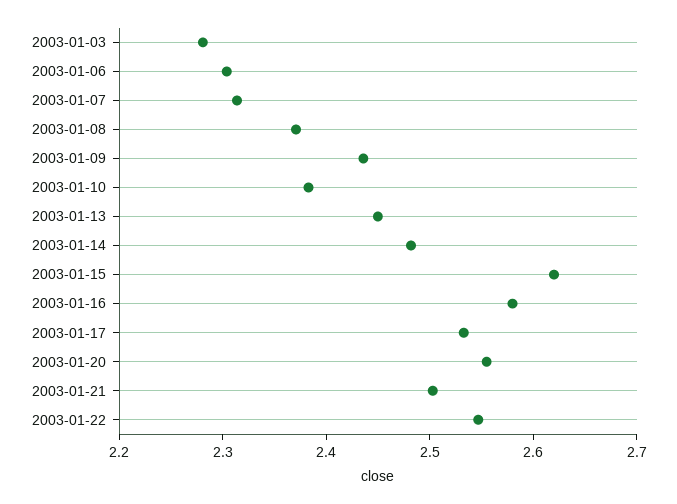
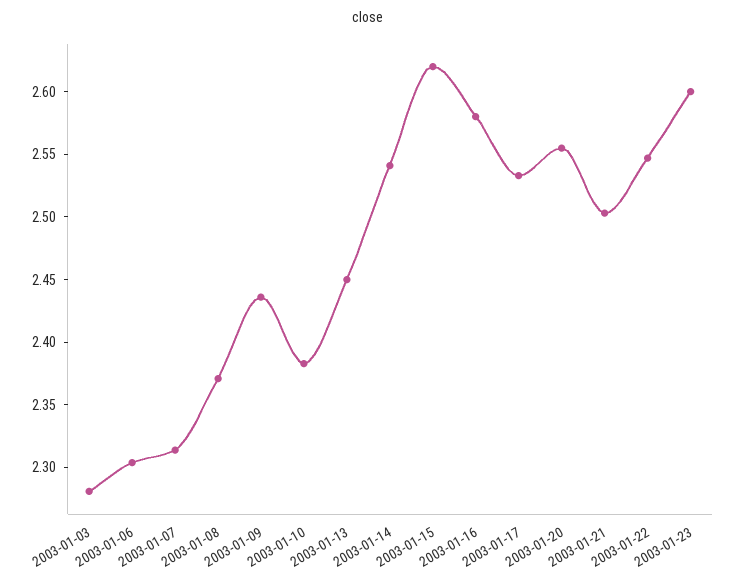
2003-01-14: 2.48 -> 2.54
2003-01-23: none -> 2.6

